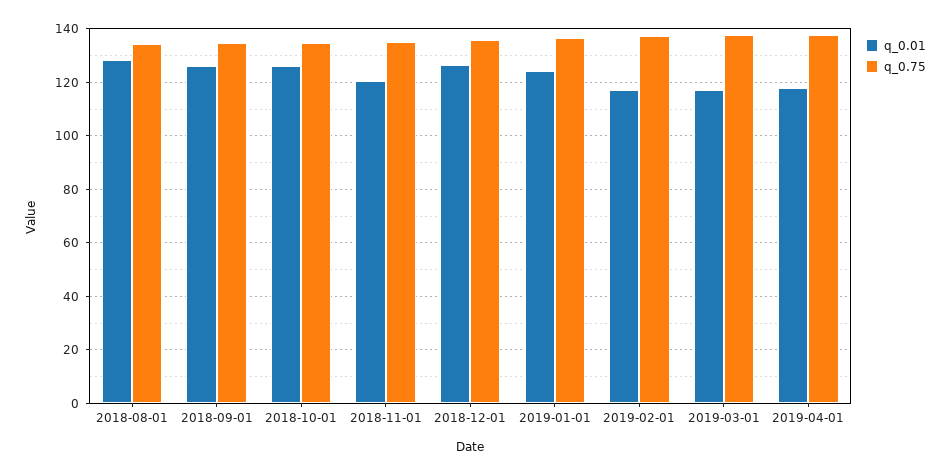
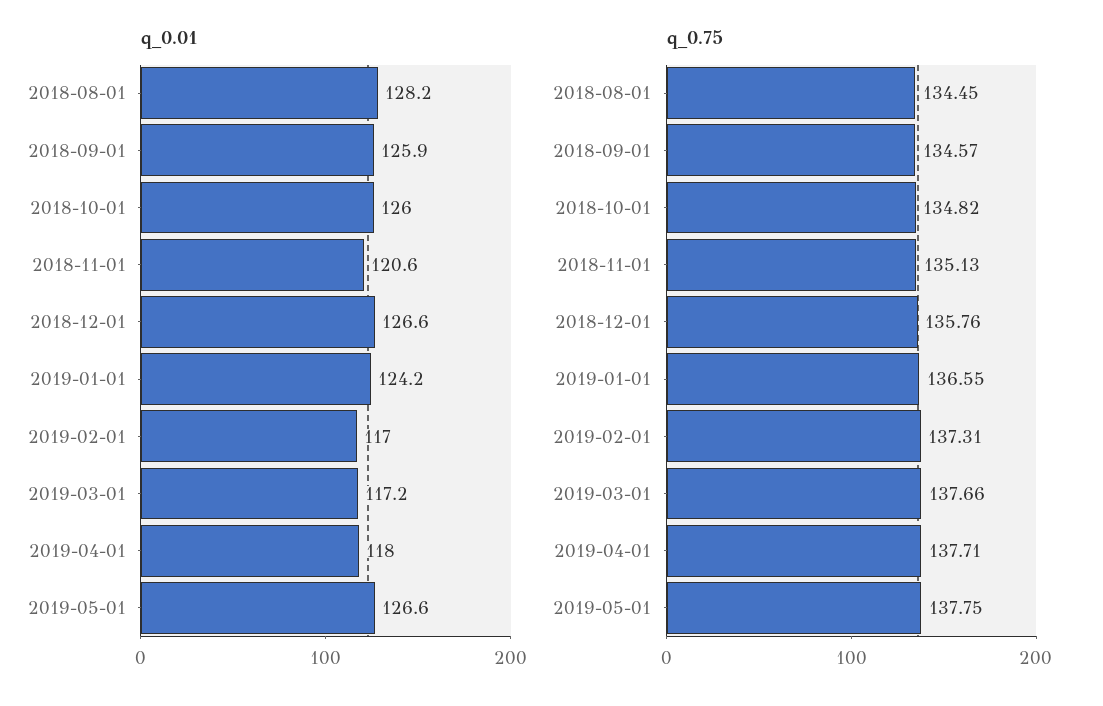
q_0.01, 2019-05-01: none -> 126.6
q_0.75, 2019-05-01: none -> 137.75

